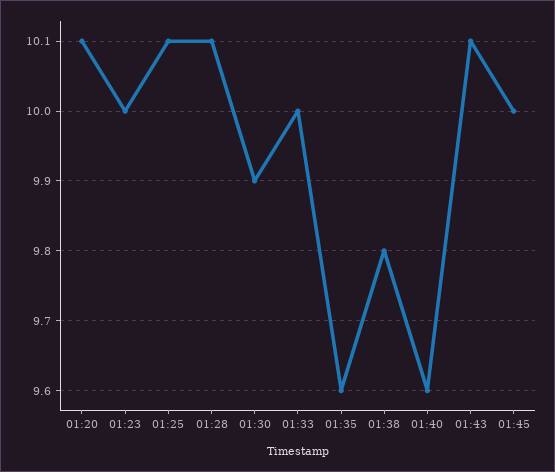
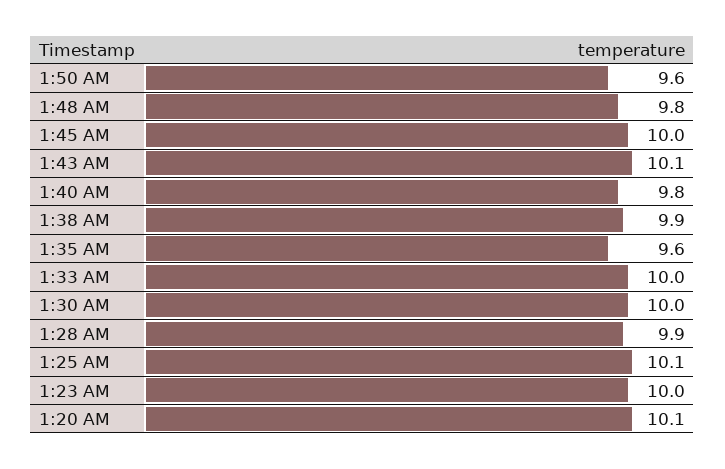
01:28: 10.1 -> 9.9
01:30: 9.9 -> 10
01:38: 9.8 -> 9.9
01:40: 9.6 -> 9.8
1:50 AM: none -> 9.6
1:48 AM: none -> 9.8

